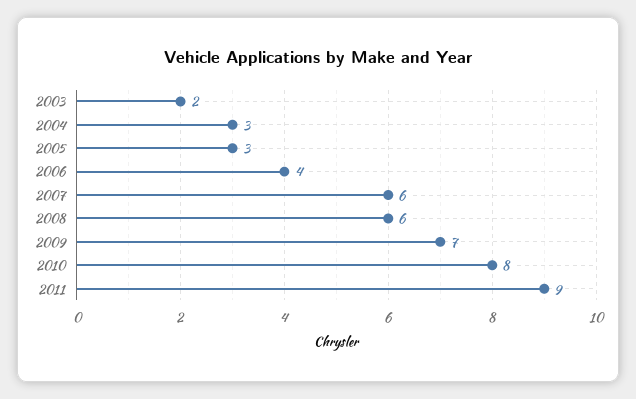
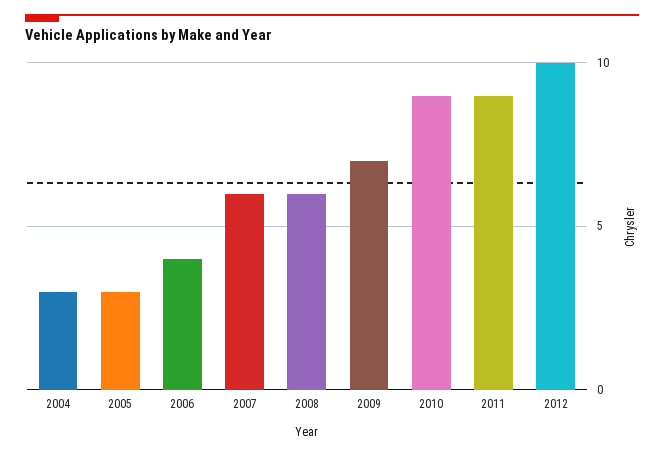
2003: 2 -> none
2010: 8 -> 9
2012: none -> 10

